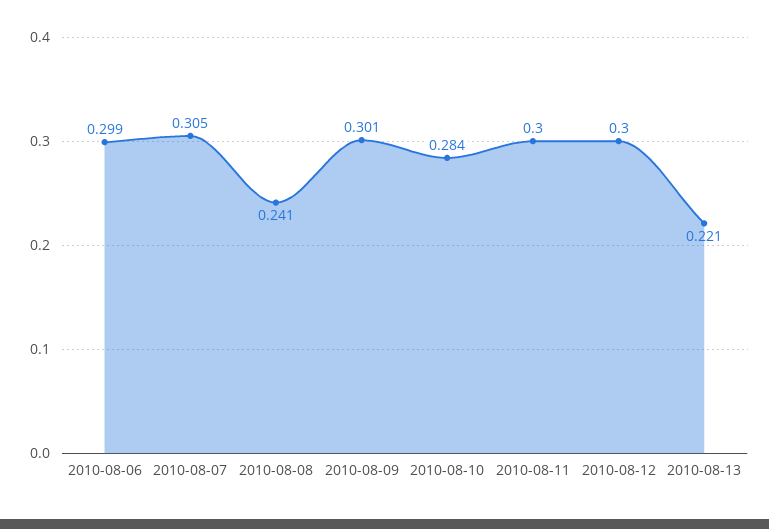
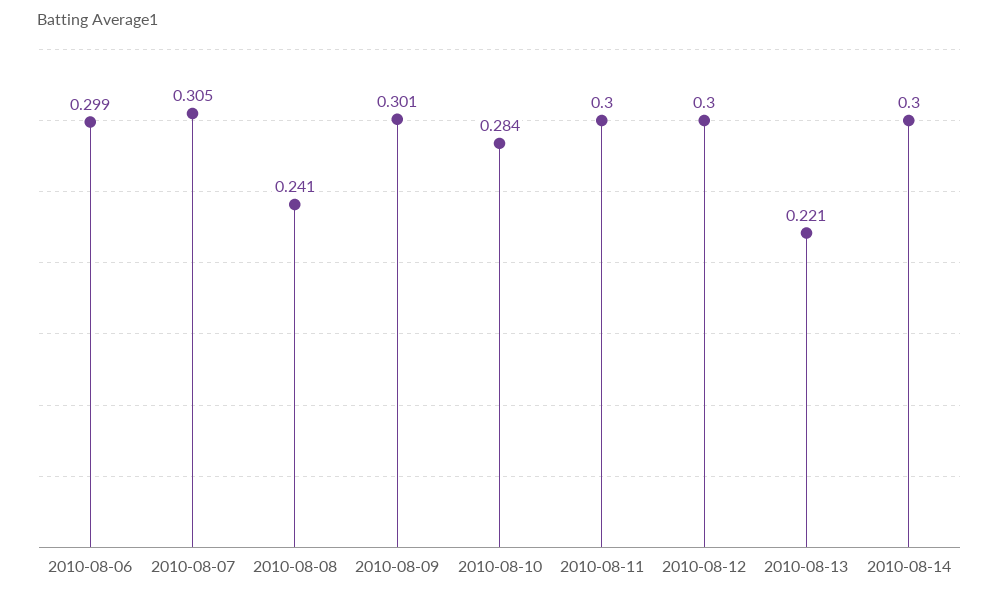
2010-08-14: none -> 0.3

